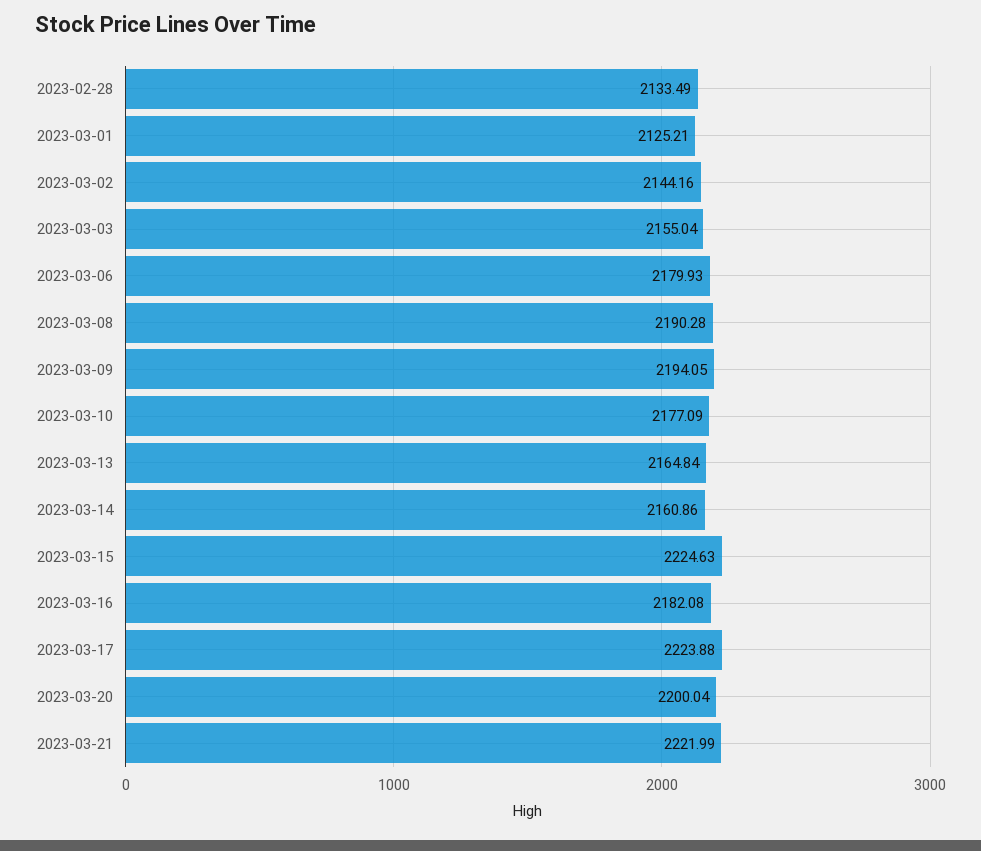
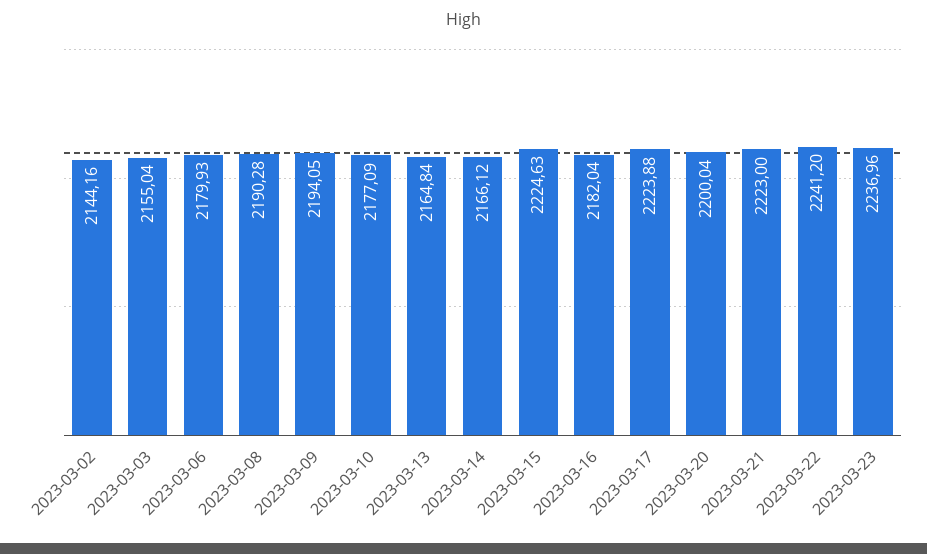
2023-02-28: 2133.49 -> none
2023-03-01: 2125.21 -> none
2023-03-14: 2160.86 -> 2166.12
2023-03-16: 2182.08 -> 2182.04
2023-03-21: 2221.99 -> 2223
2023-03-22: none -> 2241.2
2023-03-23: none -> 2236.96

